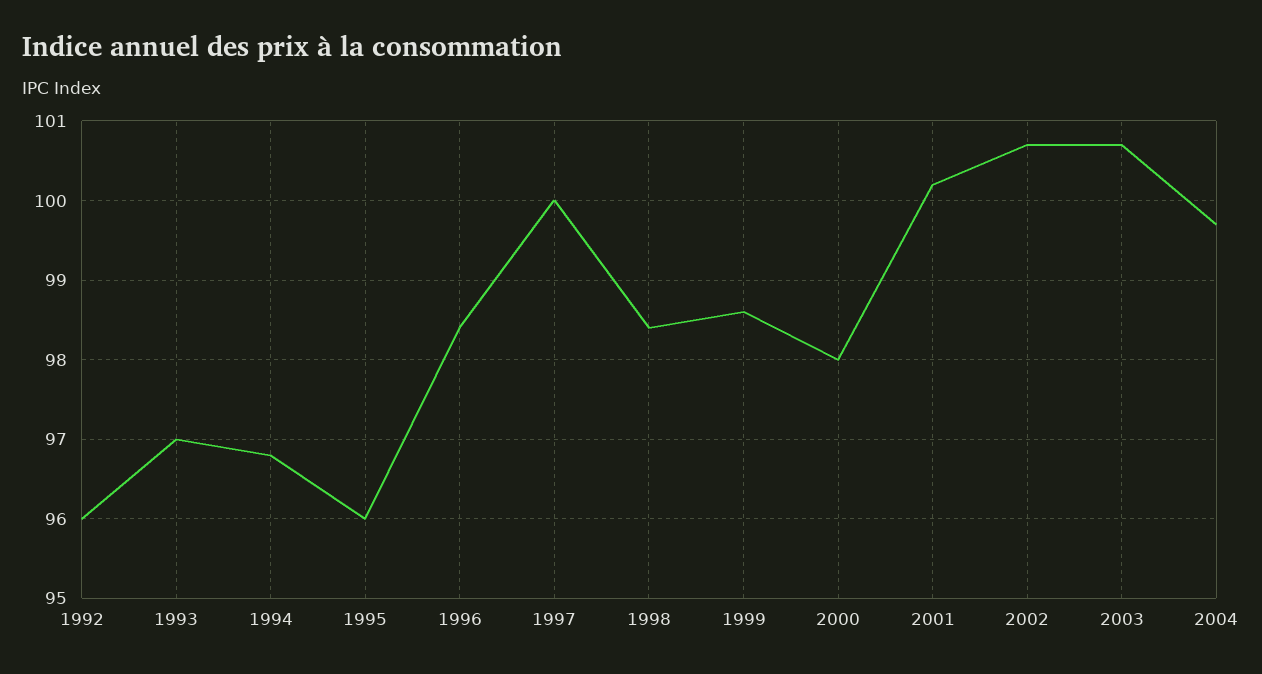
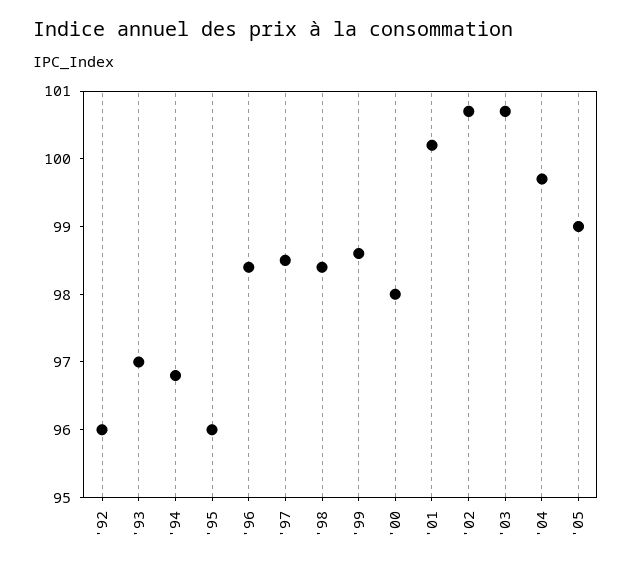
1997: 100 -> 98.5
'05: none -> 99

